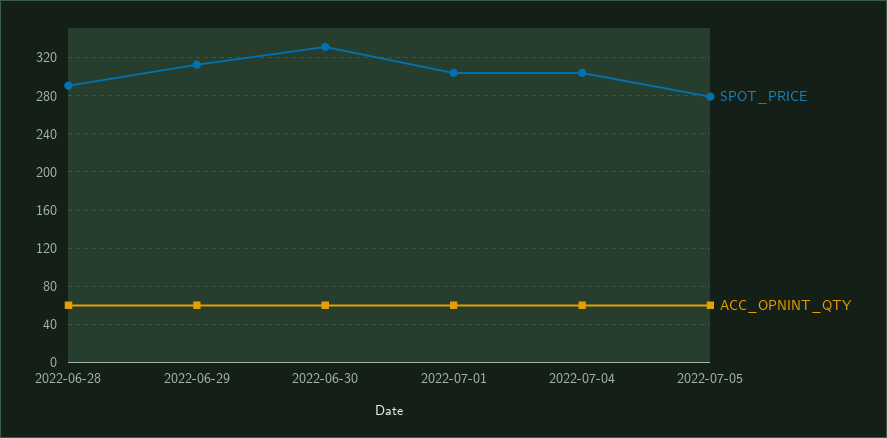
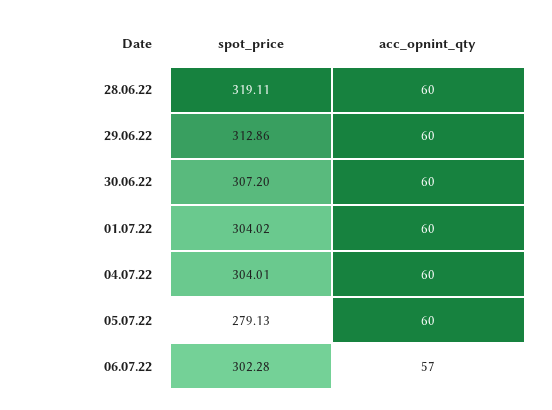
SPOT_PRICE, 2022-06-28: 290 -> 319.11
SPOT_PRICE, 2022-06-30: 330 -> 307.2
SPOT_PRICE, 06.07.22: none -> 302.28
ACC_OPNINT_QTY, 06.07.22: none -> 57

